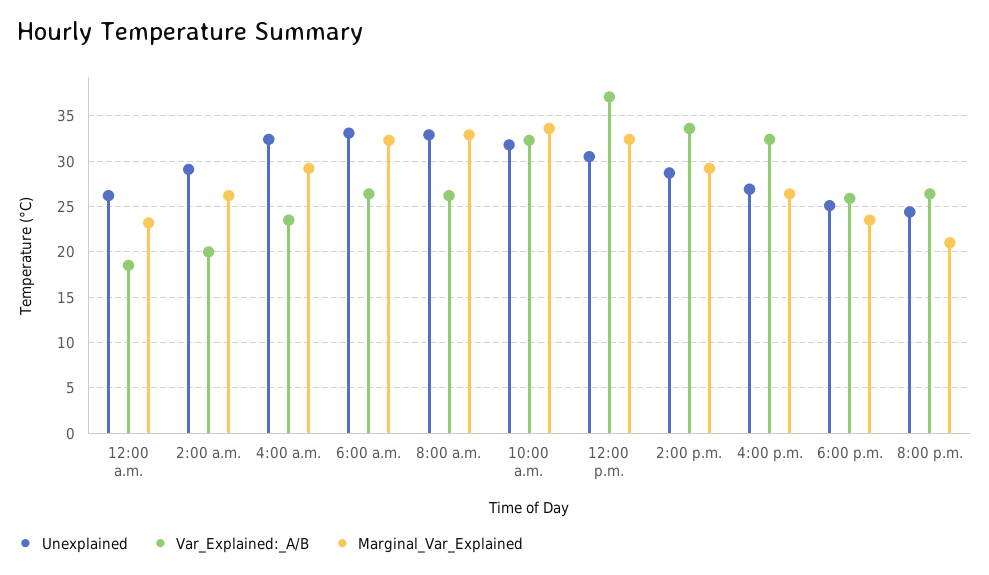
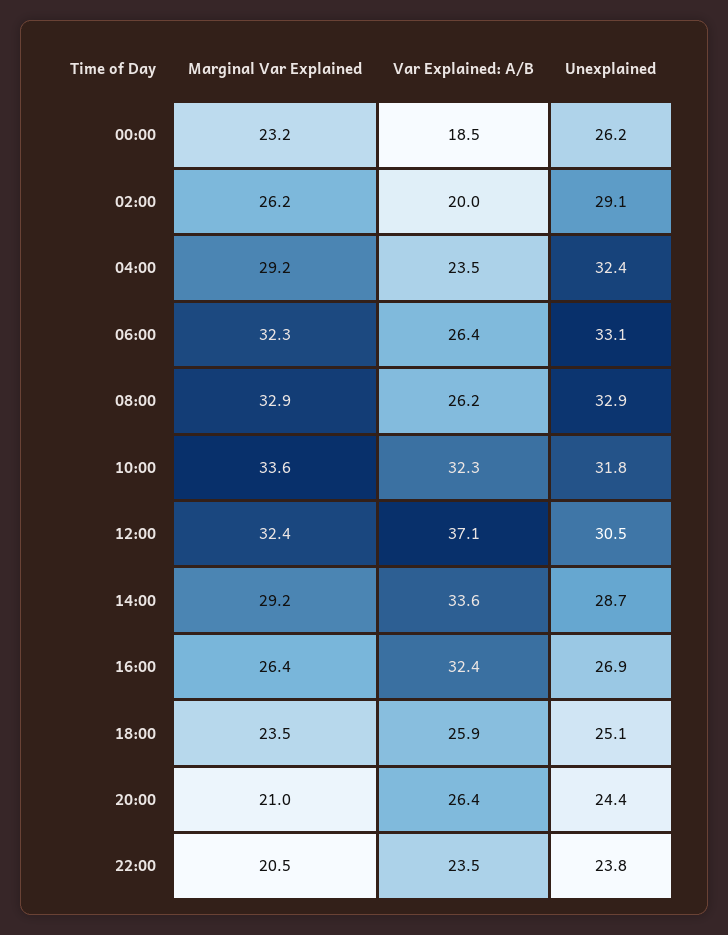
Marginal_Var_Explained, 22:00: none -> 20.5
Var_Explained:_A/B, 22:00: none -> 23.5
Unexplained, 22:00: none -> 23.8

